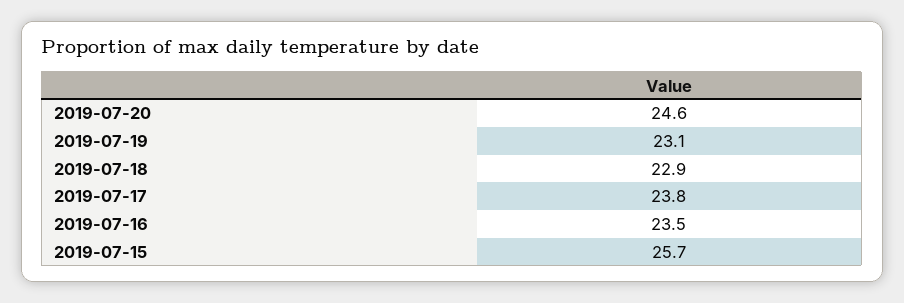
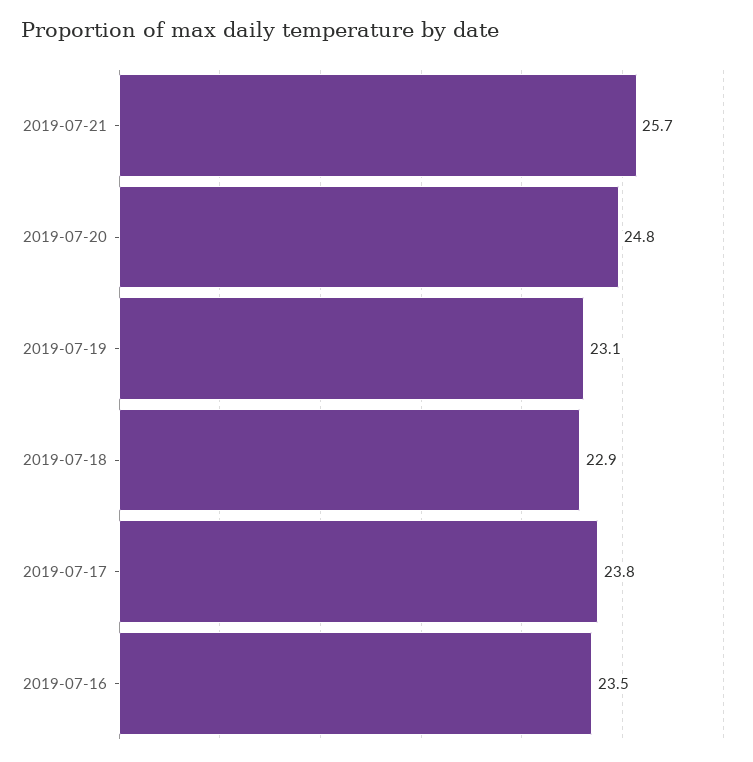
2019-07-20: 24.6 -> 24.8
2019-07-15: 25.7 -> none
2019-07-21: none -> 25.7

